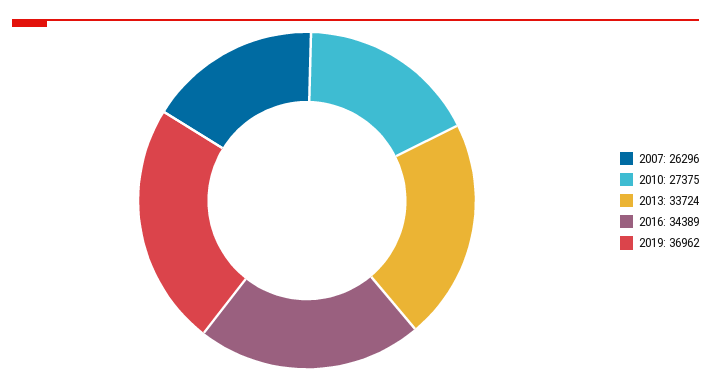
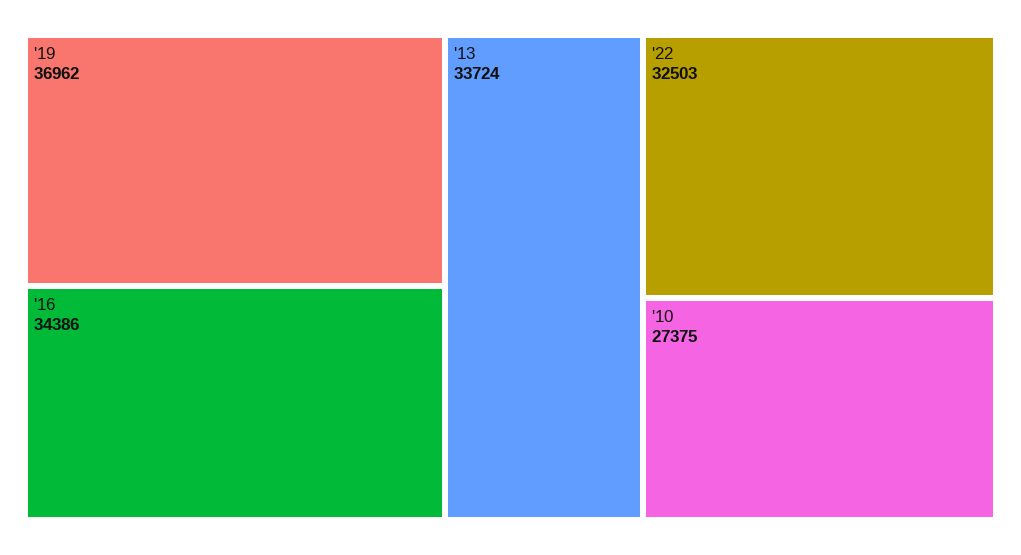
2007: 26296 -> none
2016: 34389 -> 34386
'22: none -> 32503

